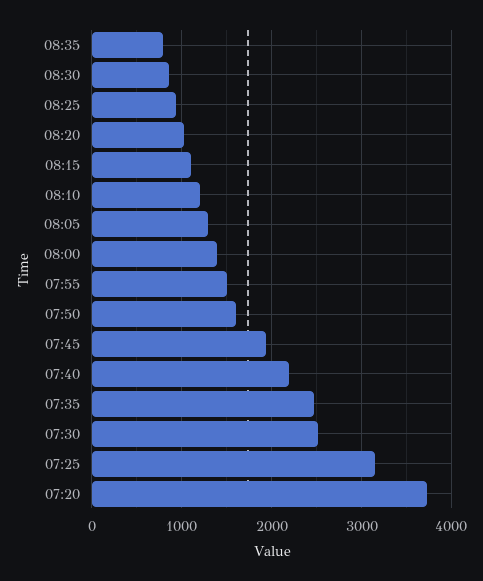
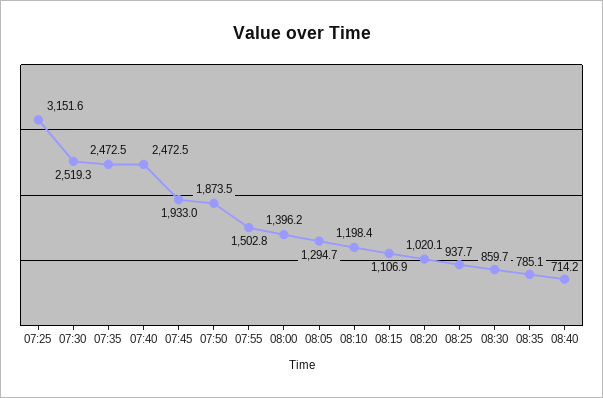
07:50: 1600 -> 1873.5
07:40: 2200 -> 2472.5
07:20: 3700 -> none
08:40: none -> 714.2

